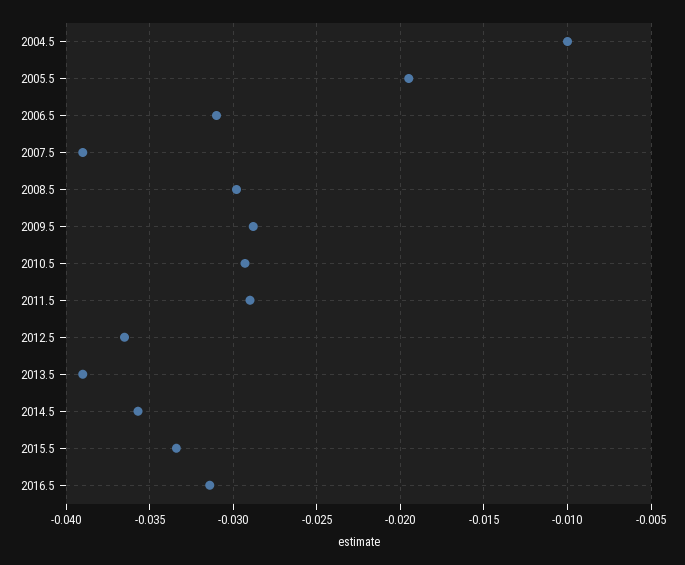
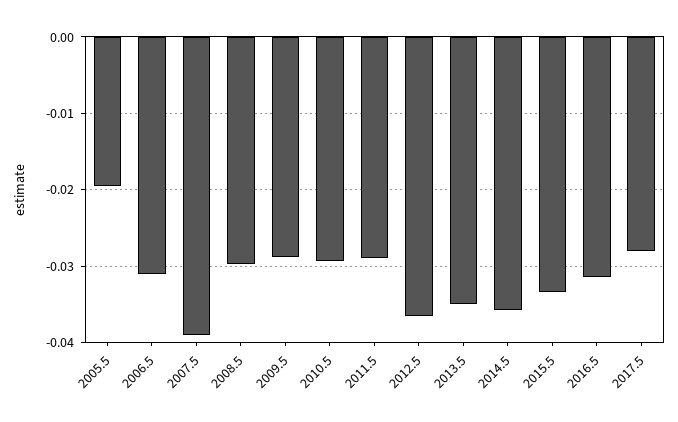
2004.5: -0.01 -> none
2013.5: -0.039 -> -0.035
2017.5: none -> -0.028

